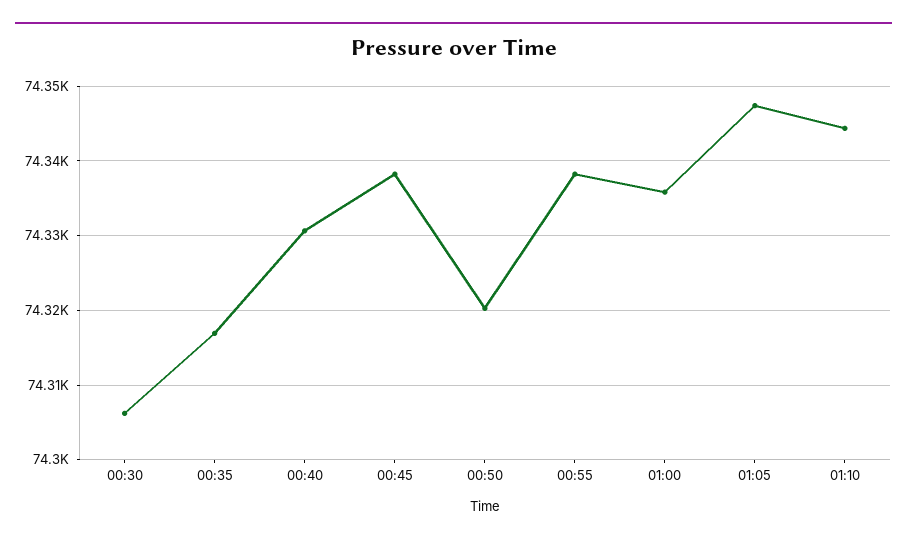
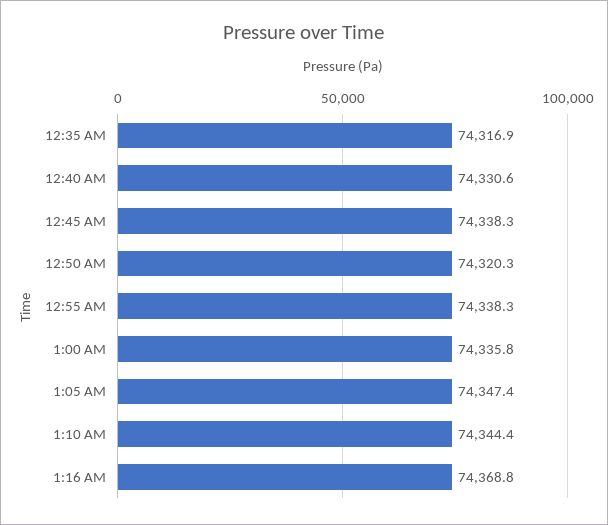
00:30: 74306 -> none
1:16 AM: none -> 74368.8

